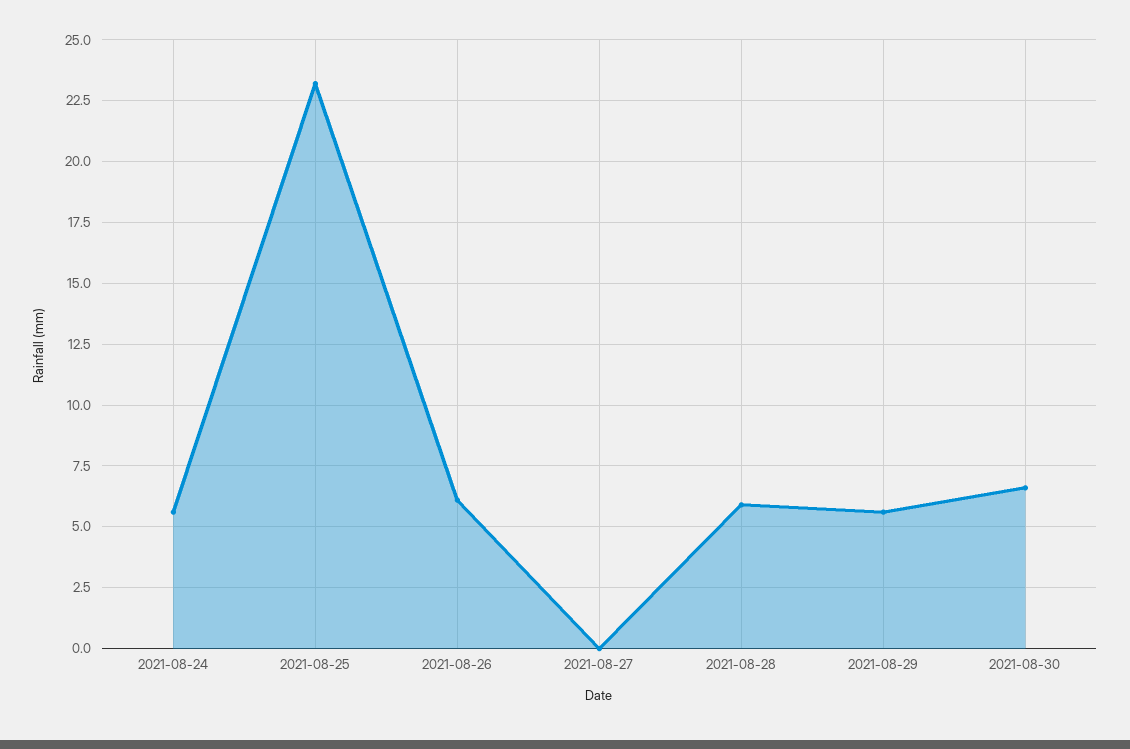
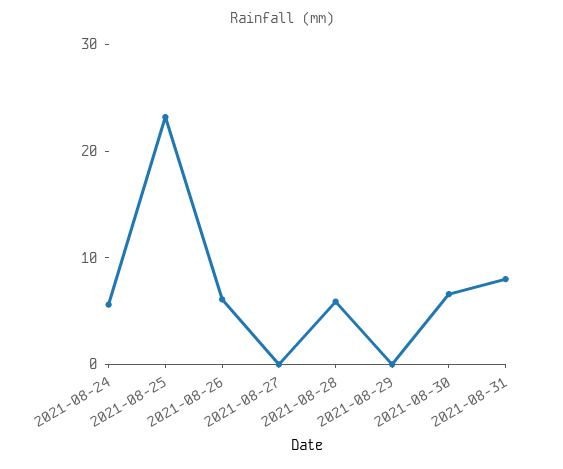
2021-08-29: 5.5 -> 0
2021-08-31: none -> 8

